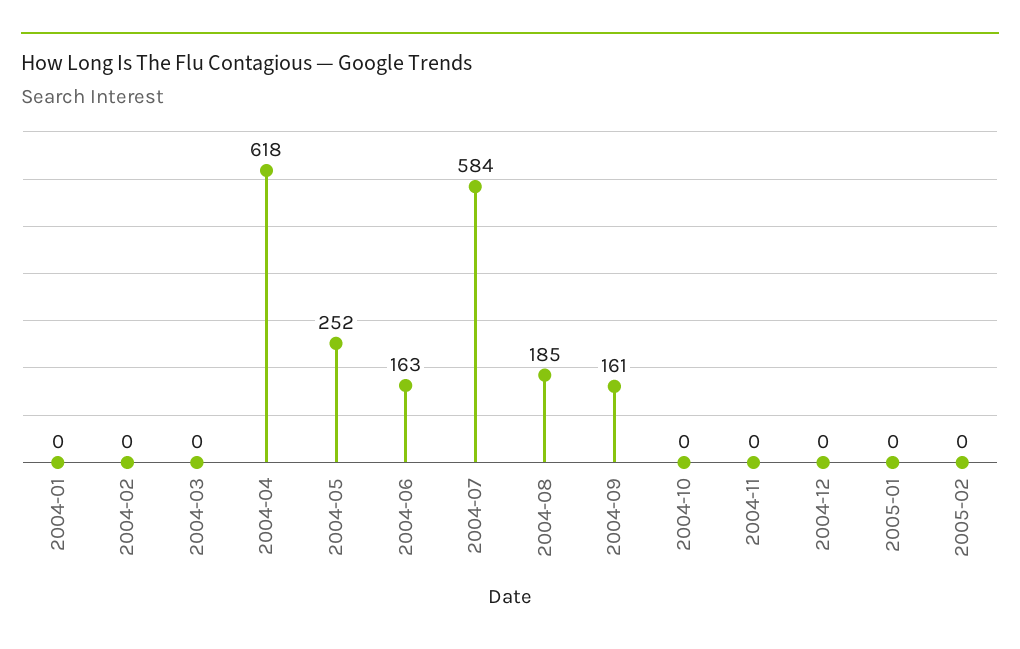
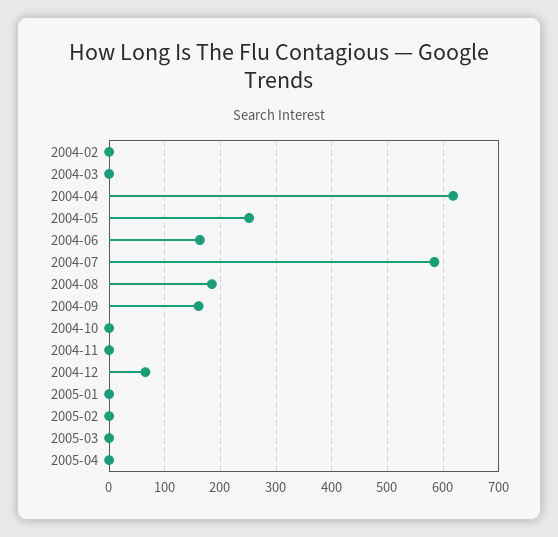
2004-01: 0 -> none
2004-12: 0 -> 60
2005-03: none -> 0
2005-04: none -> 0

